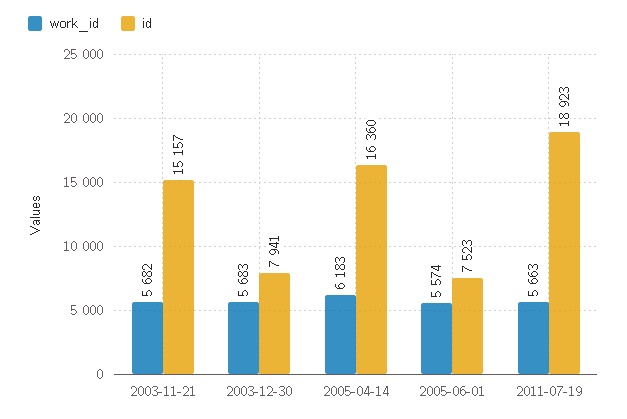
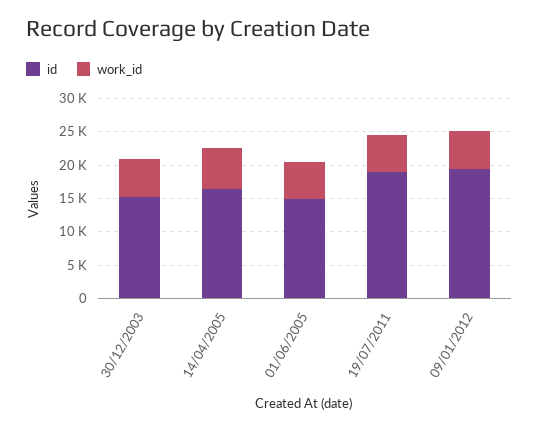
work_id, 2003-11-21: 5682 -> none
id, 2003-11-21: 15157 -> none
id, 2003-12-30: 7941 -> 15000
id, 2005-06-01: 7523 -> 15000
id, 09/01/2012: none -> 20000
work_id, 09/01/2012: none -> 5000

